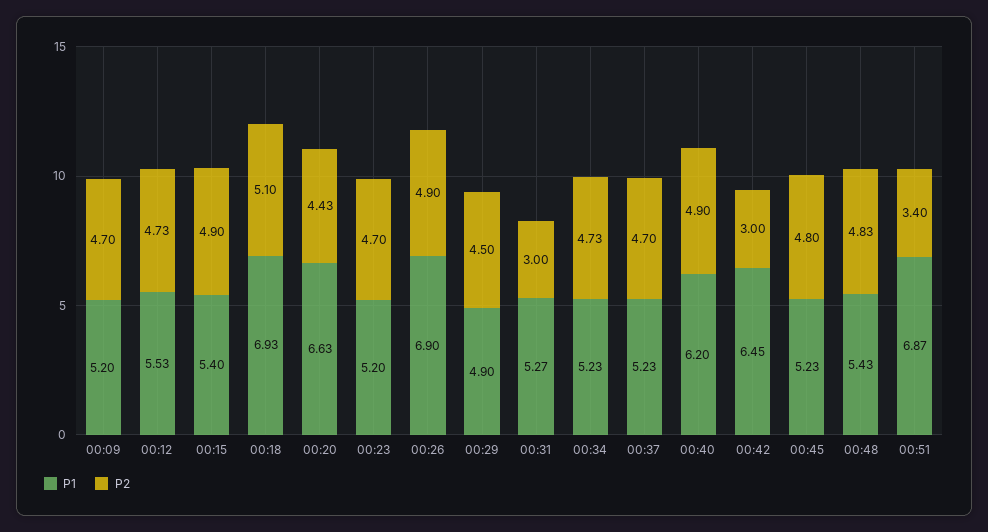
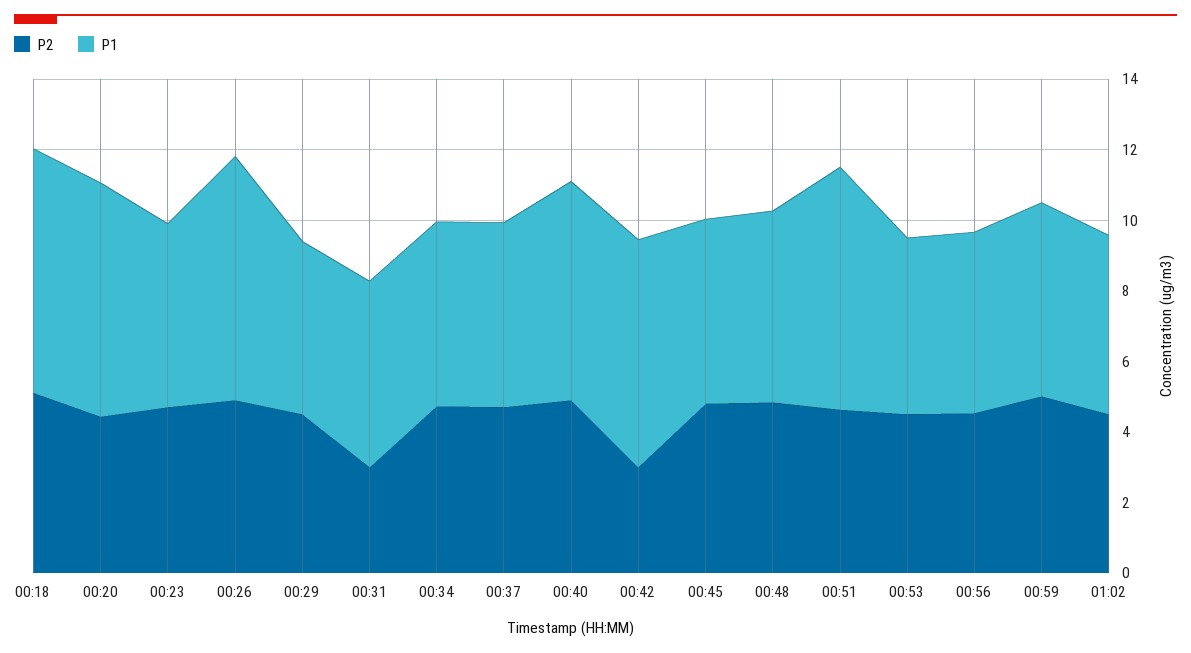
P1, 00:09: 5.2 -> none
P2, 00:09: 4.7 -> none
P1, 00:12: 5.53 -> none
P2, 00:12: 4.73 -> none
P1, 00:15: 5.4 -> none
P2, 00:15: 4.9 -> none
P2, 00:51: 3.4 -> 4.5
P2, 00:53: none -> 4.5
P1, 00:53: none -> 5
P2, 00:56: none -> 4.5
P1, 00:56: none -> 5
P2, 00:59: none -> 5
P1, 00:59: none -> 5.5
P2, 01:02: none -> 4.5
P1, 01:02: none -> 5

